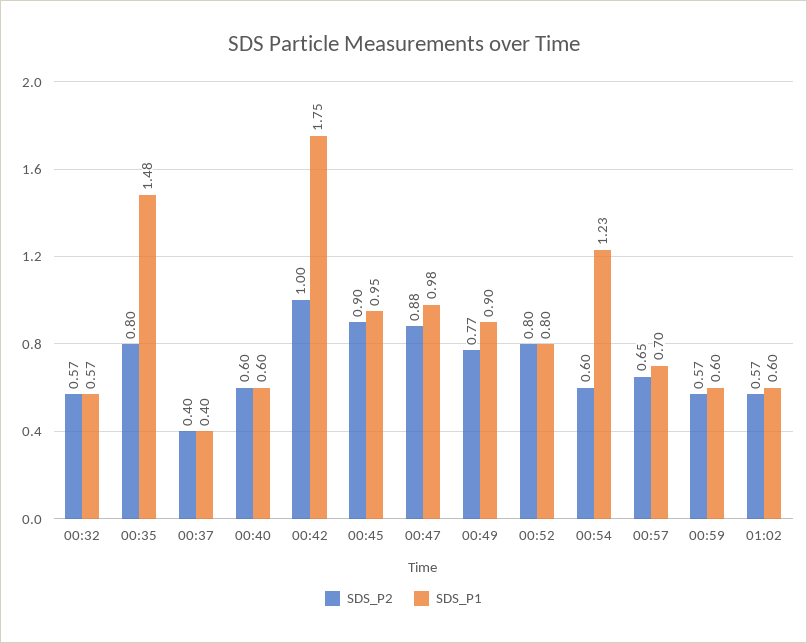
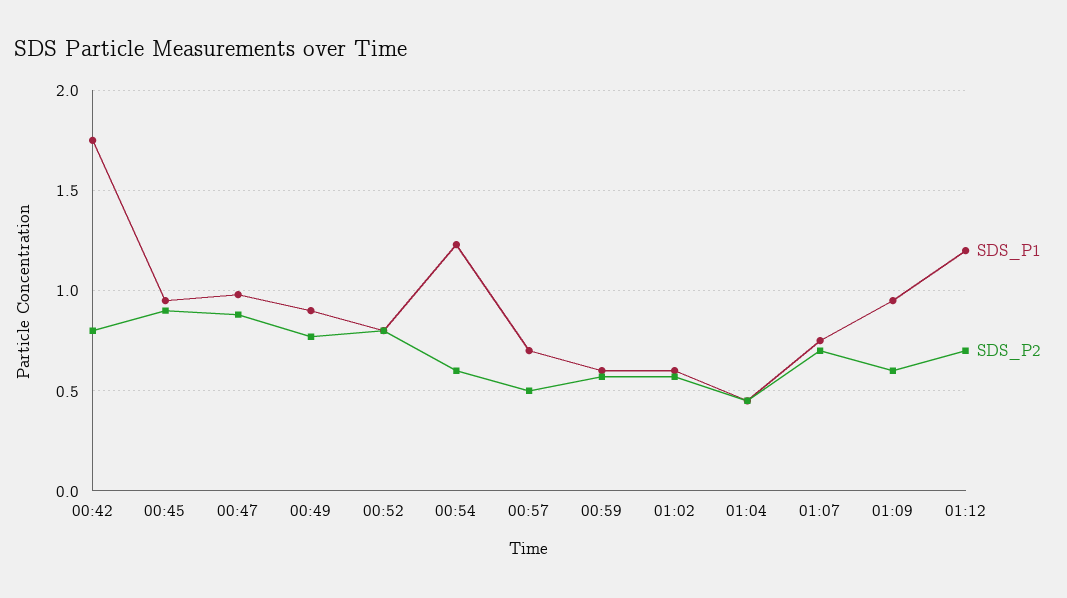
SDS_P2, 00:32: 0.57 -> none
SDS_P1, 00:32: 0.57 -> none
SDS_P2, 00:35: 0.8 -> none
SDS_P1, 00:35: 1.48 -> none
SDS_P2, 00:37: 0.4 -> none
SDS_P1, 00:37: 0.4 -> none
SDS_P2, 00:40: 0.6 -> none
SDS_P1, 00:40: 0.6 -> none
SDS_P2, 00:42: 1 -> 0.8
SDS_P2, 00:57: 0.65 -> 0.5
SDS_P1, 01:04: none -> 0.45
SDS_P2, 01:04: none -> 0.45
SDS_P1, 01:07: none -> 0.75
SDS_P2, 01:07: none -> 0.7
SDS_P1, 01:09: none -> 0.95
SDS_P2, 01:09: none -> 0.6
SDS_P1, 01:12: none -> 1.2
SDS_P2, 01:12: none -> 0.7

